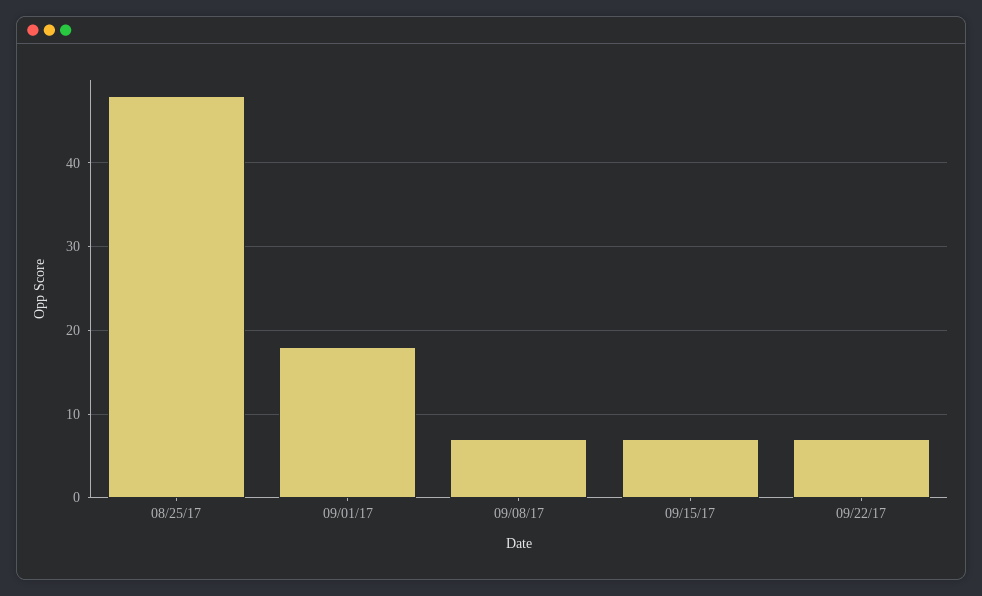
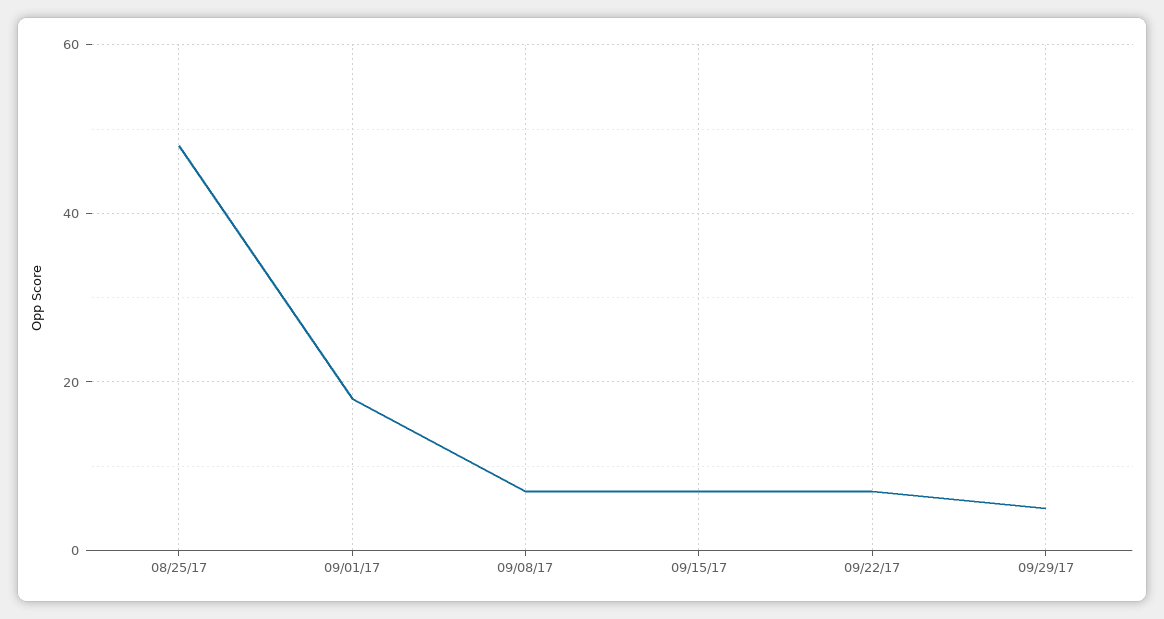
09/29/17: none -> 5

